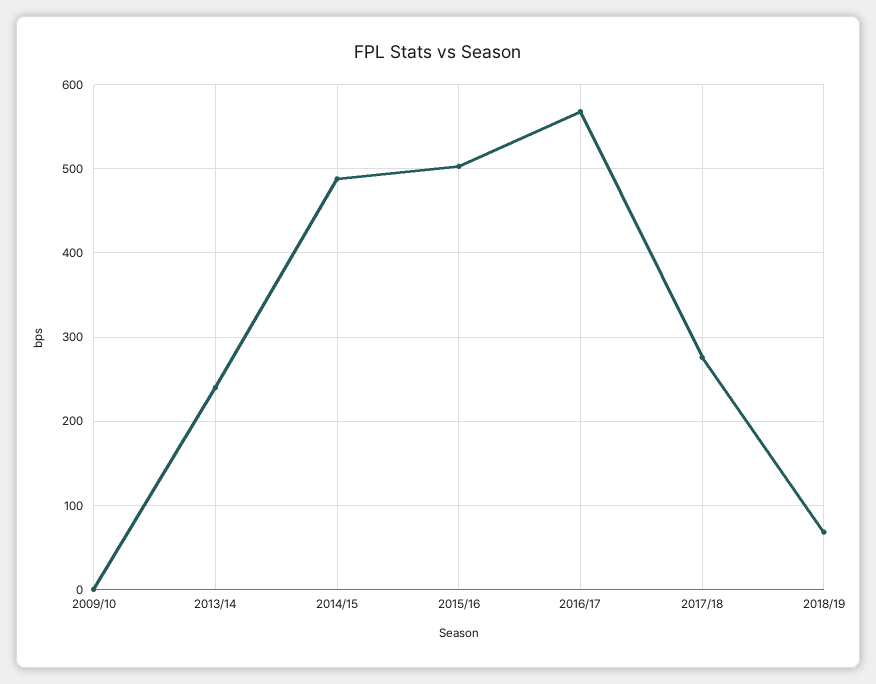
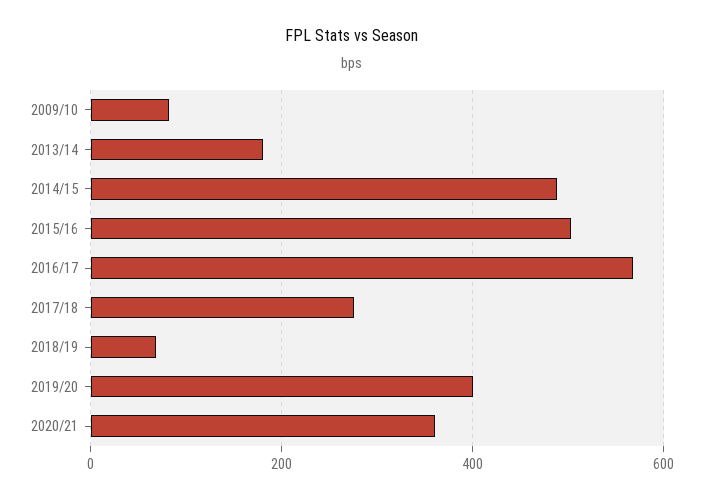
2009/10: 0 -> 80
2013/14: 240 -> 180
2019/20: none -> 400
2020/21: none -> 360

